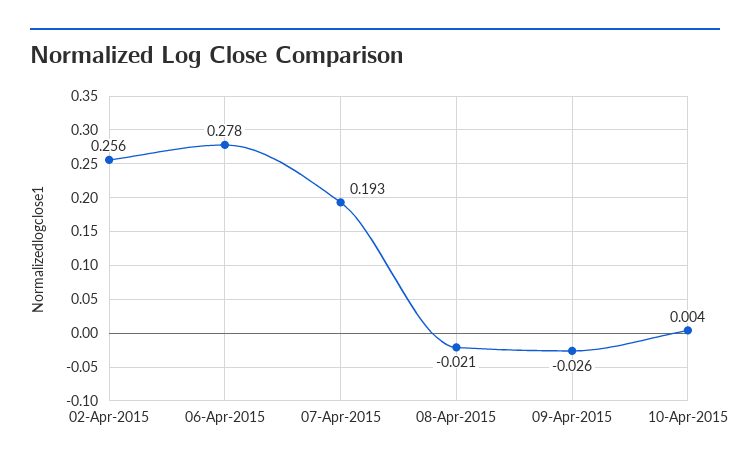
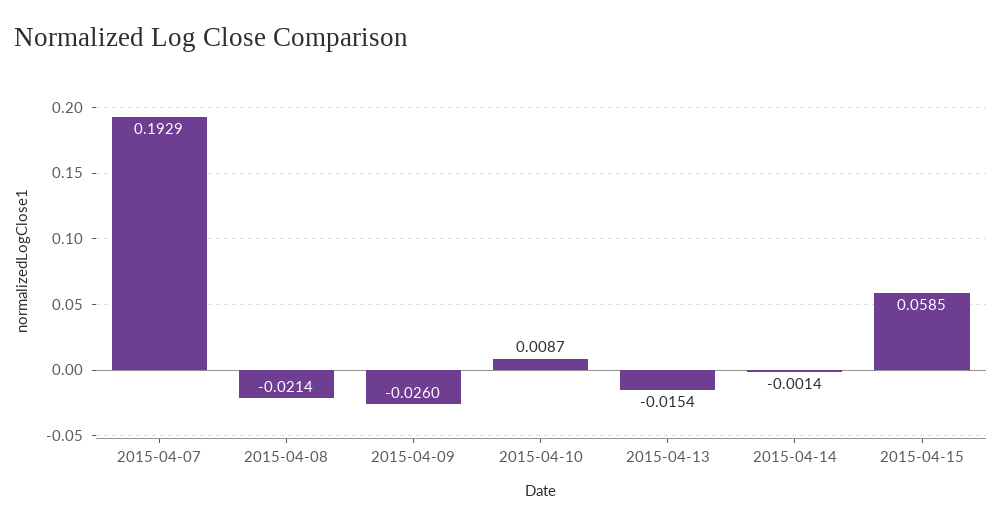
02-Apr-2015: 0.256 -> none
06-Apr-2015: 0.278 -> none
10-Apr-2015: 0.004 -> 0.0087
2015-04-13: none -> -0.0154
2015-04-14: none -> -0.0014
2015-04-15: none -> 0.0585

